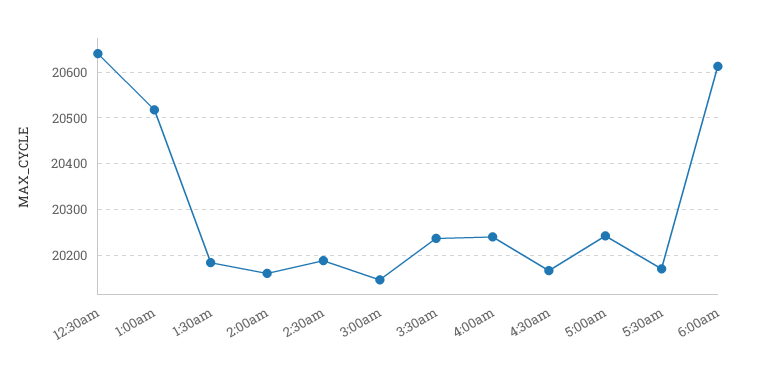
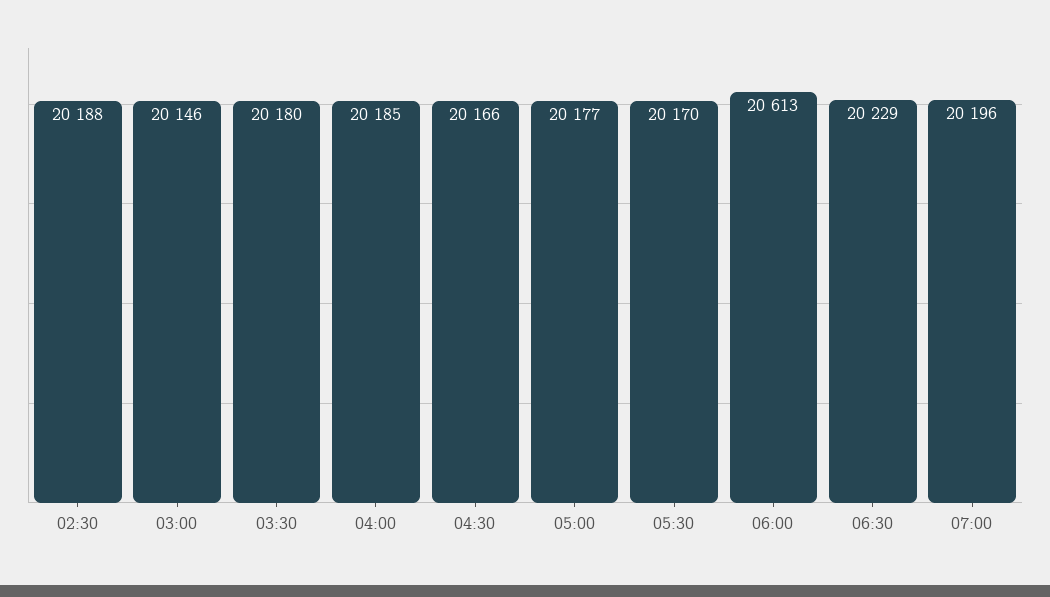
12:30am: 20640 -> none
1:00am: 20520 -> none
1:30am: 20180 -> none
2:00am: 20160 -> none
3:30am: 20240 -> 20180
4:00am: 20240 -> 20185
5:00am: 20240 -> 20177
06:30: none -> 20229
07:00: none -> 20196

